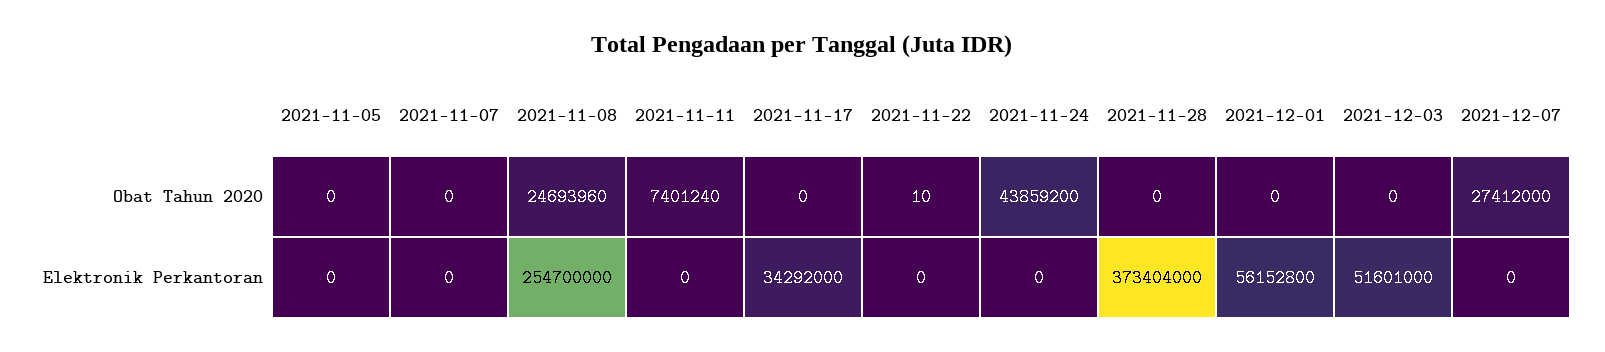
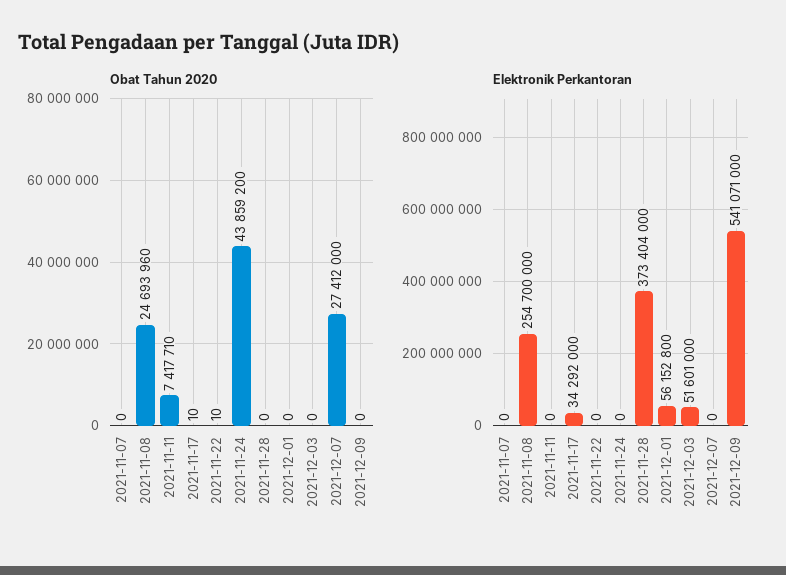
Obat Tahun 2020, 2021-11-05: 0 -> none
Obat Tahun 2020, 2021-11-11: 7401240 -> 7417710
Obat Tahun 2020, 2021-11-17: 0 -> 10
Elektronik Perkantoran, 2021-11-05: 0 -> none
Obat Tahun 2020, 2021-12-09: none -> 0
Elektronik Perkantoran, 2021-12-09: none -> 541071000

